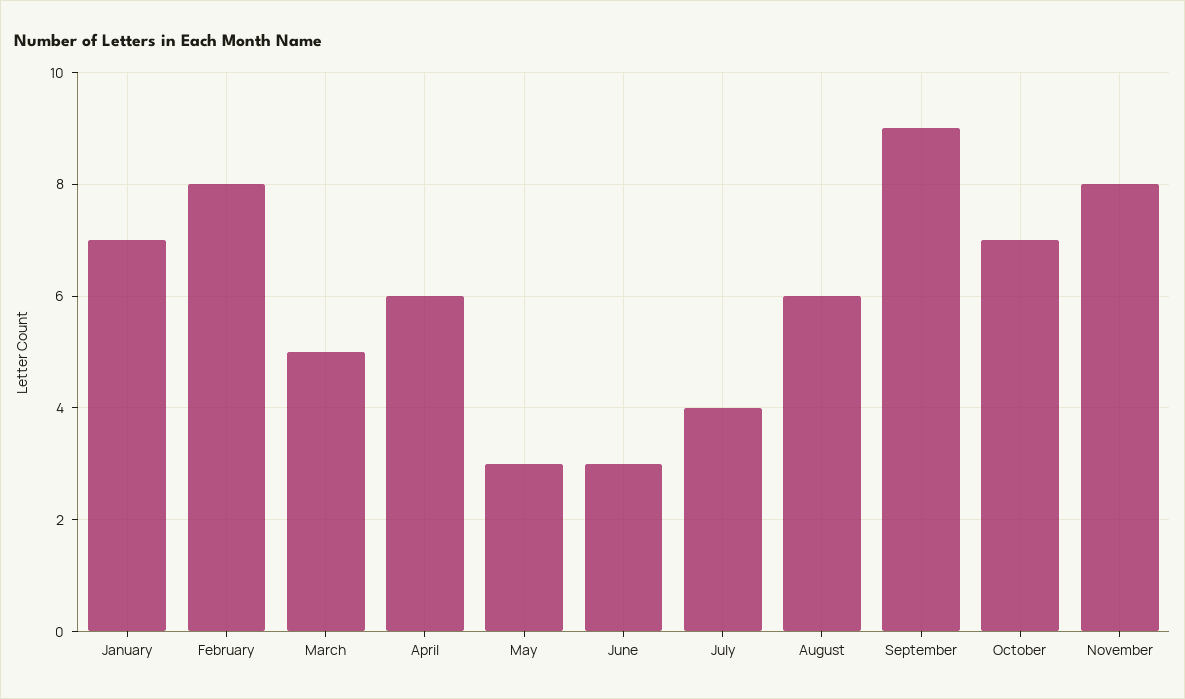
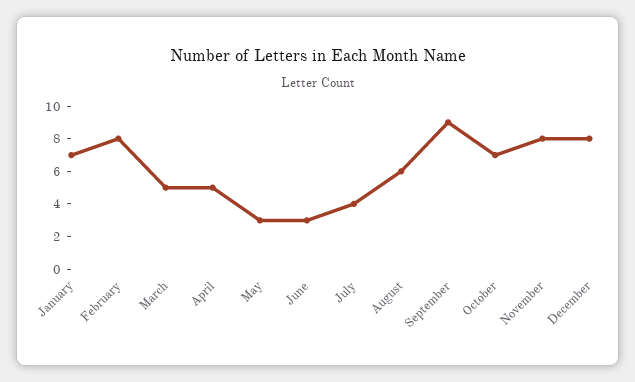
April: 6 -> 5
December: none -> 8

